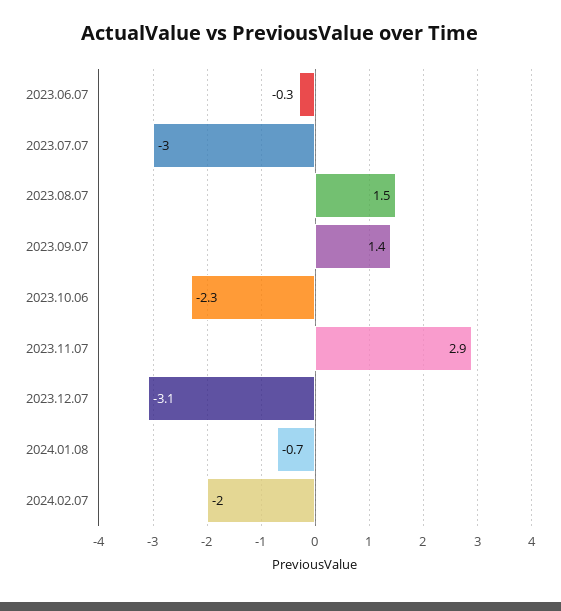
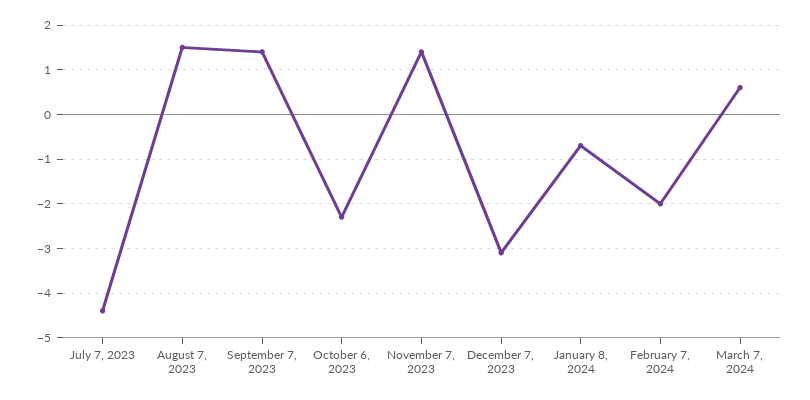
2023.06.07: -0.3 -> none
2023.07.07: -3 -> -4.5
2023.11.07: 2.9 -> 1.5
March 7, 2024: none -> 0.5

